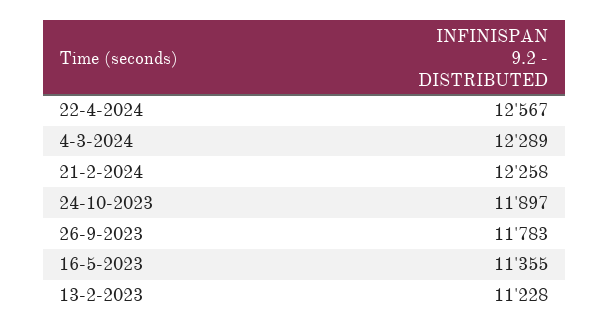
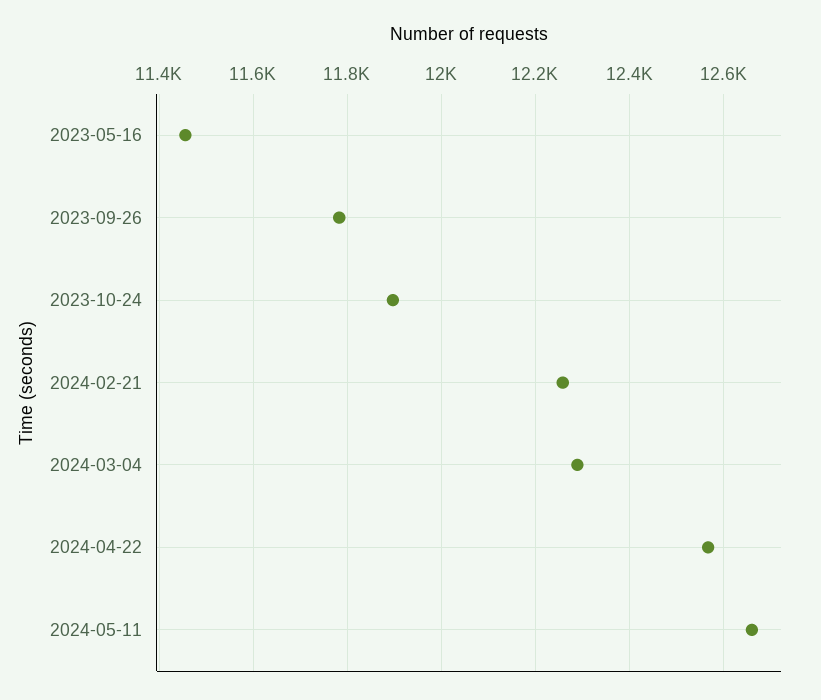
16-5-2023: 11355 -> 11460
13-2-2023: 11228 -> none
2024-05-11: none -> 12660

